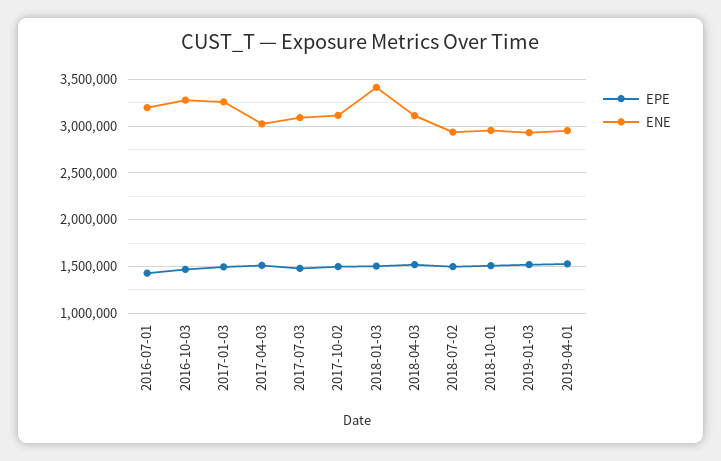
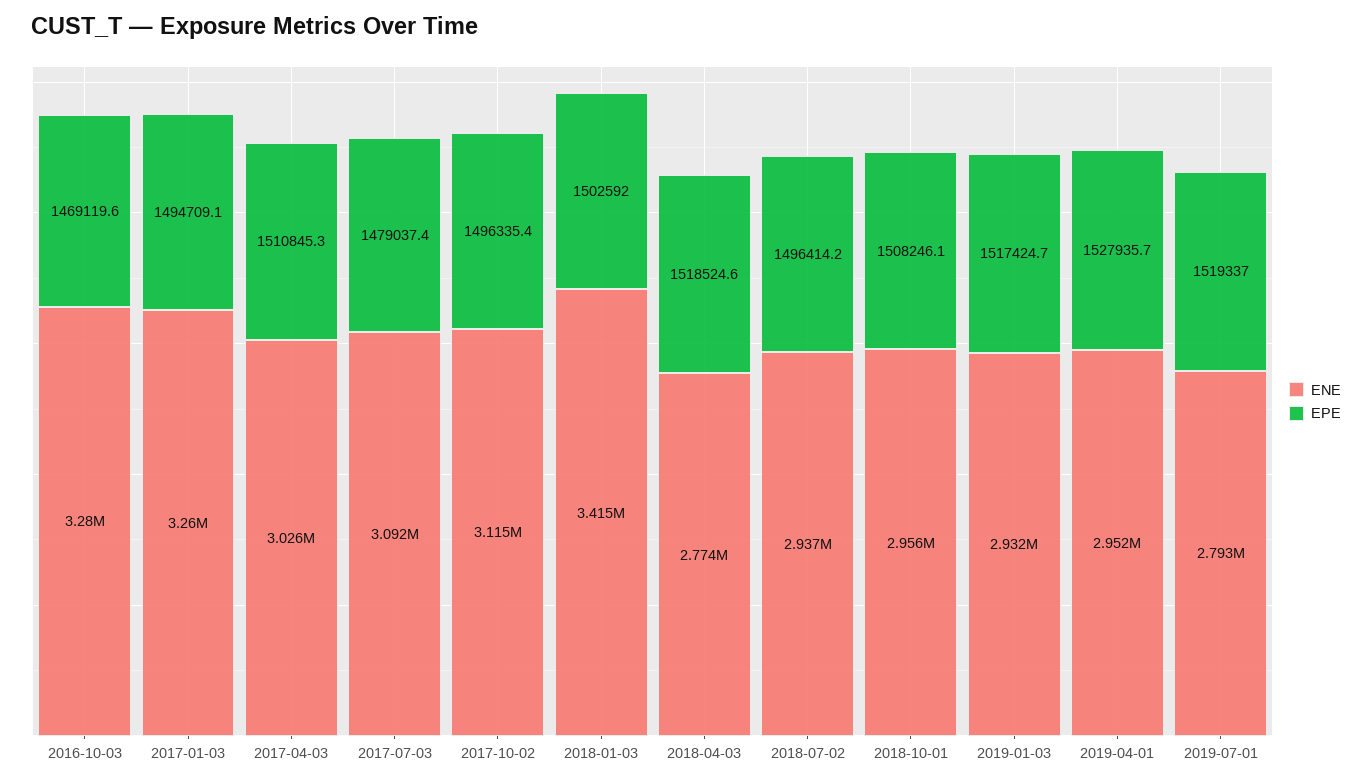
EPE, 2016-07-01: 1400000 -> none
ENE, 2016-07-01: 3200000 -> none
ENE, 2018-04-03: 3100000 -> 2774000
ENE, 2019-07-01: none -> 2793000
EPE, 2019-07-01: none -> 1519337

